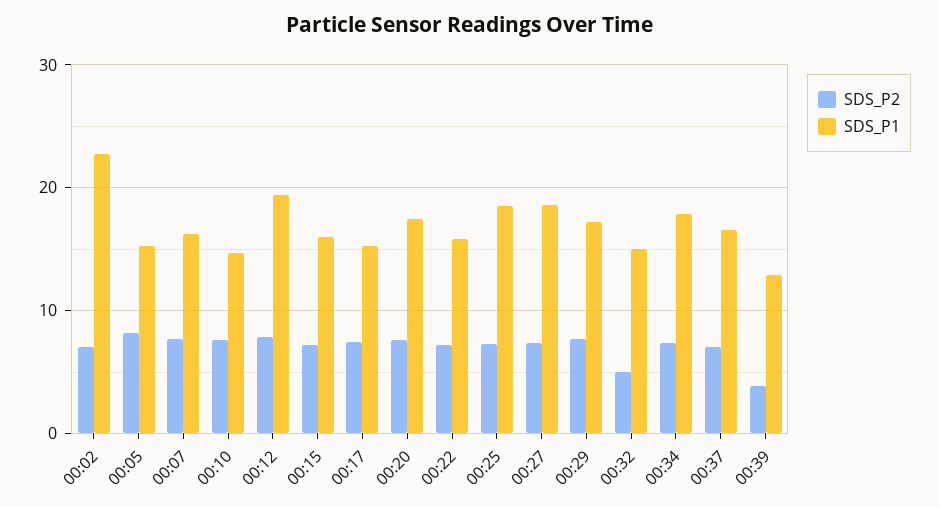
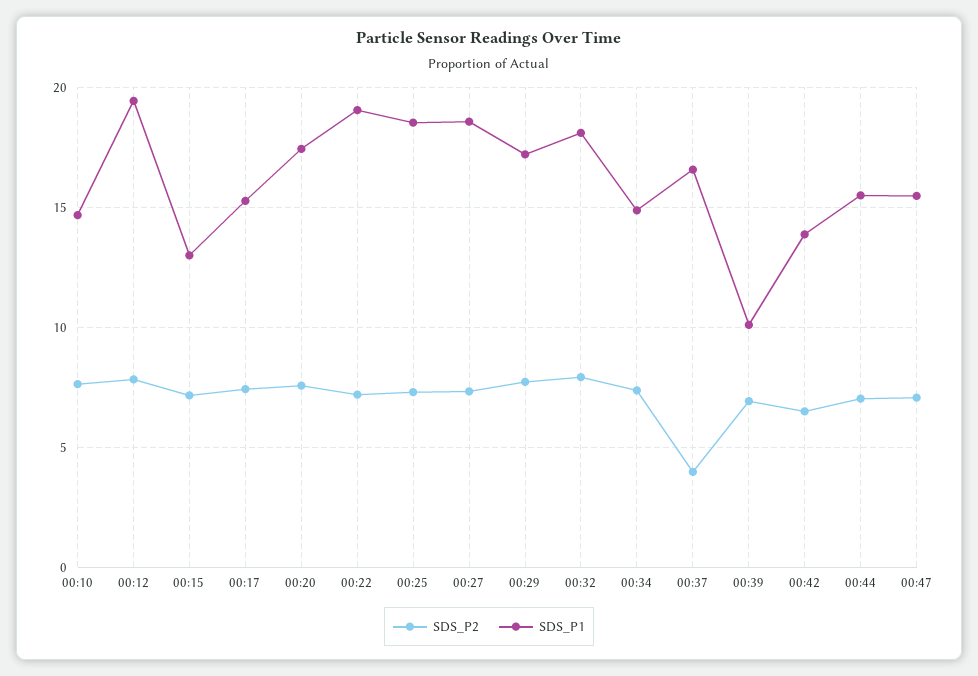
SDS_P2, 00:02: 7 -> none
SDS_P1, 00:02: 23 -> none
SDS_P2, 00:05: 8 -> none
SDS_P1, 00:05: 15 -> none
SDS_P2, 00:07: 8 -> none
SDS_P1, 00:07: 16 -> none
SDS_P1, 00:15: 16 -> 13
SDS_P1, 00:22: 16 -> 19
SDS_P2, 00:32: 5 -> 8
SDS_P1, 00:32: 15 -> 18
SDS_P1, 00:34: 18 -> 15
SDS_P2, 00:37: 7 -> 4
SDS_P2, 00:39: 4 -> 7
SDS_P1, 00:39: 13 -> 10
SDS_P2, 00:42: none -> 6.5
SDS_P1, 00:42: none -> 14
SDS_P2, 00:44: none -> 7
SDS_P1, 00:44: none -> 15.5
SDS_P2, 00:47: none -> 7
SDS_P1, 00:47: none -> 15.5

